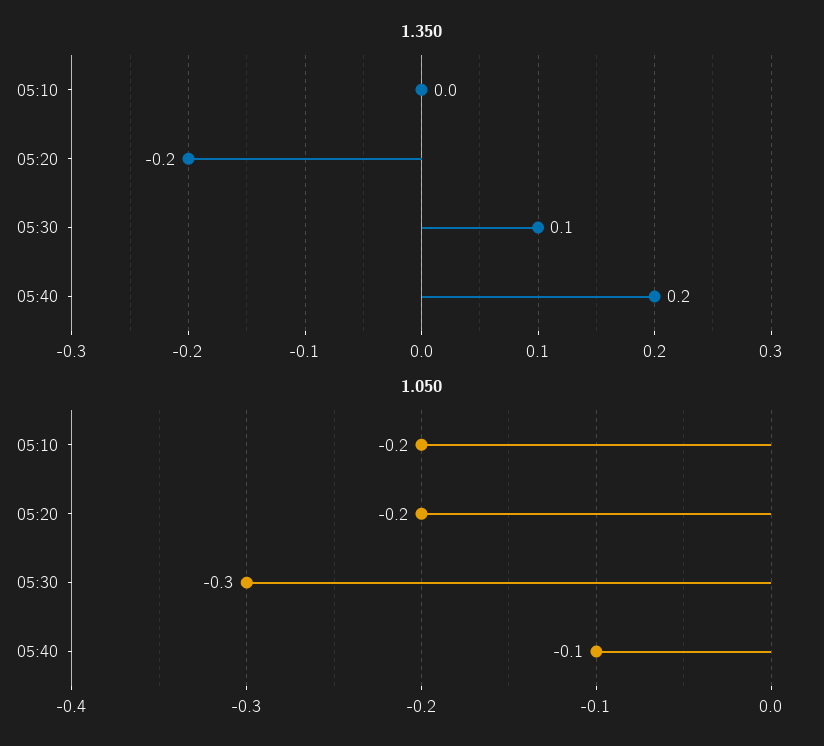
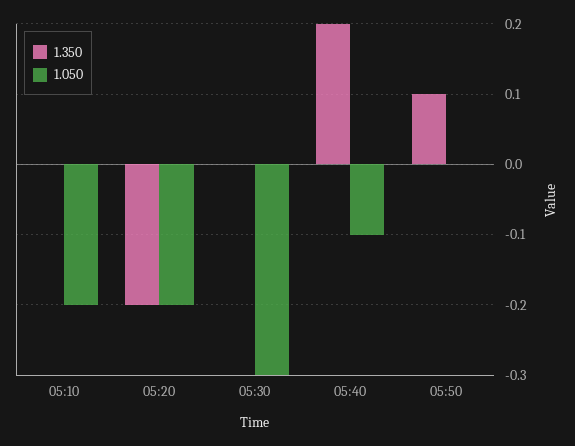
1.350, 05:30: 0.1 -> 0
1.350, 05:50: none -> 0.1
1.050, 05:50: none -> 0

